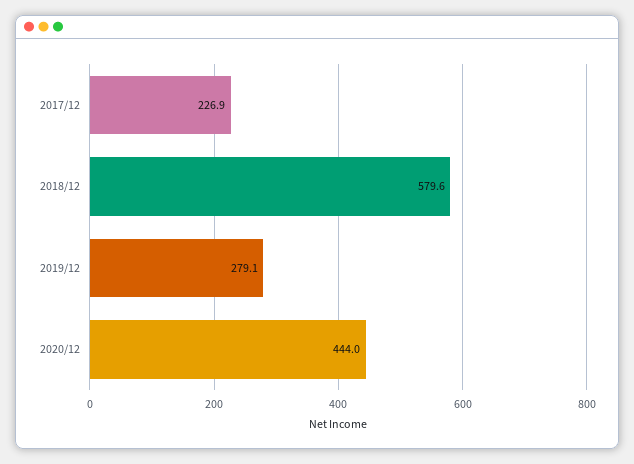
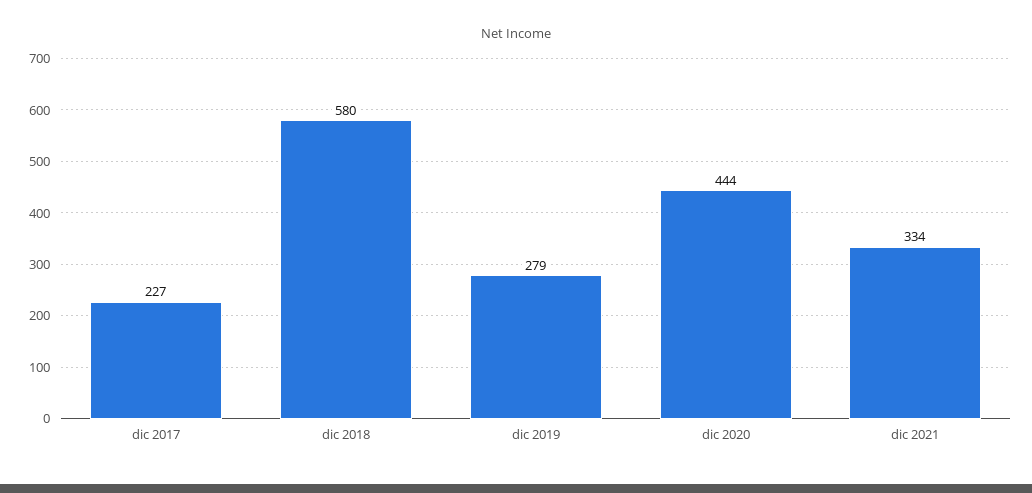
dic 2021: none -> 334

